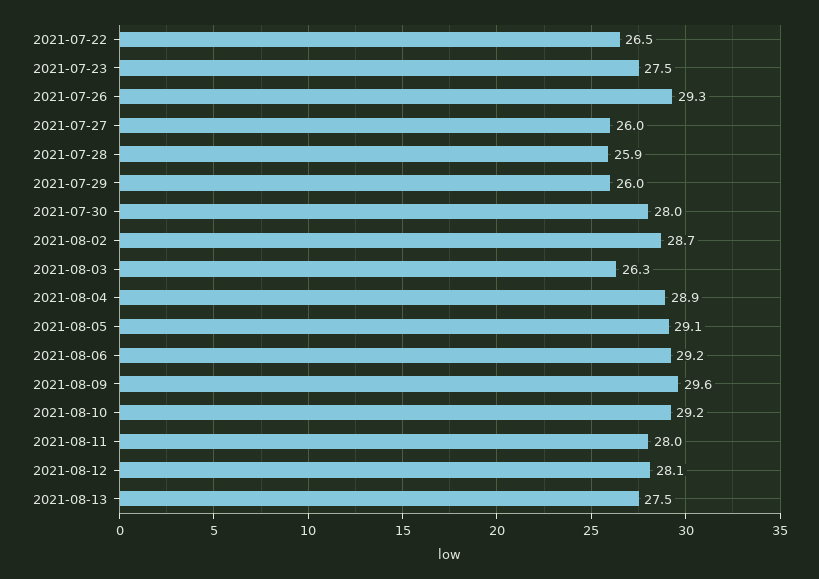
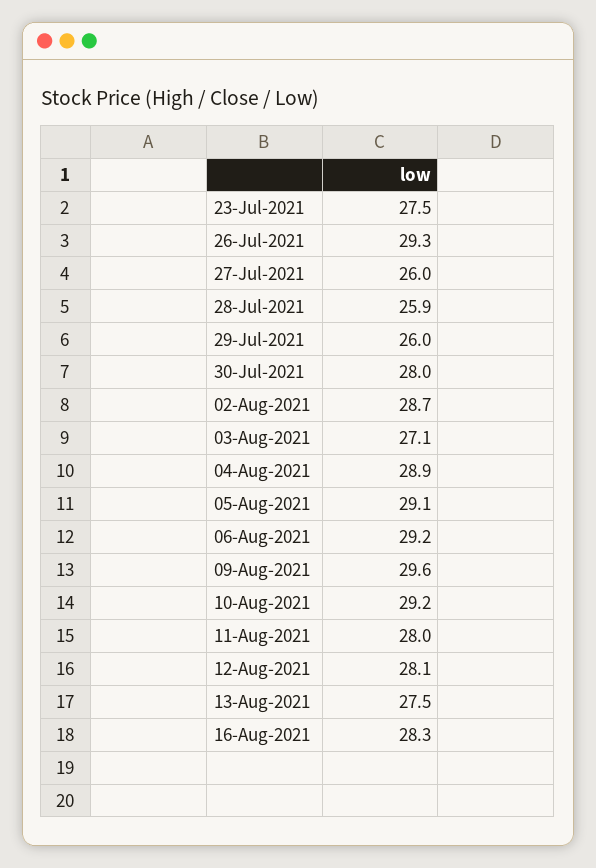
2021-07-22: 26.5 -> none
2021-08-03: 26.3 -> 27.1
16-Aug-2021: none -> 28.3

